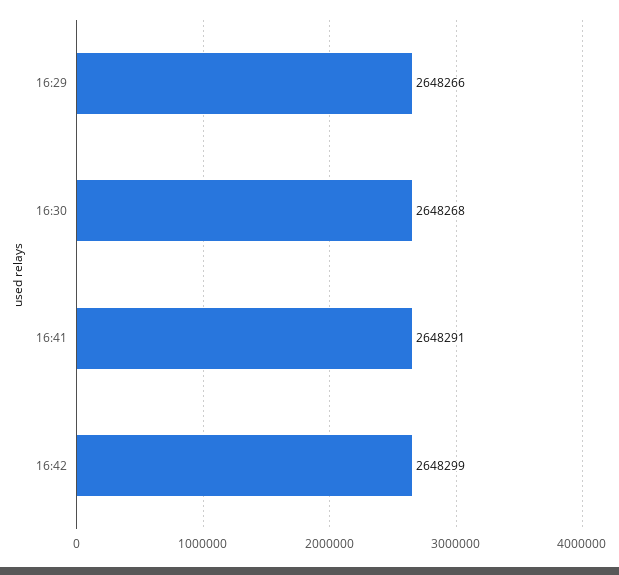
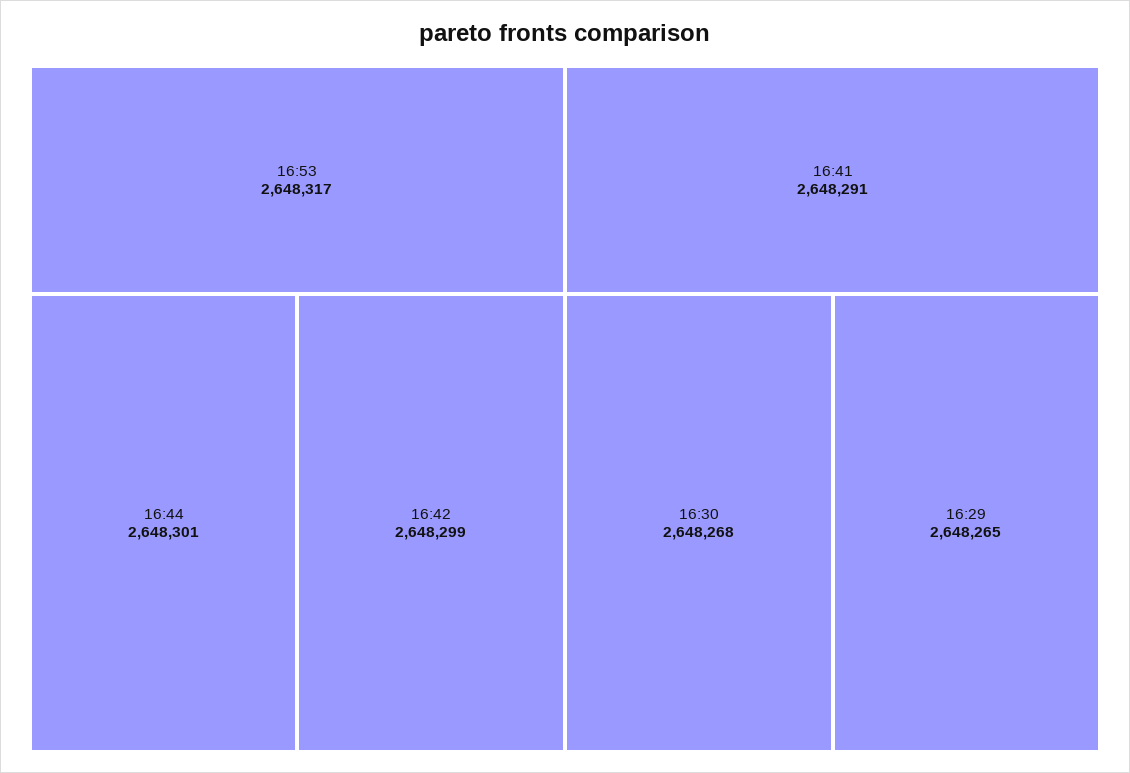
16:29: 2648266 -> 2648265
16:53: none -> 2648317
16:44: none -> 2648301

